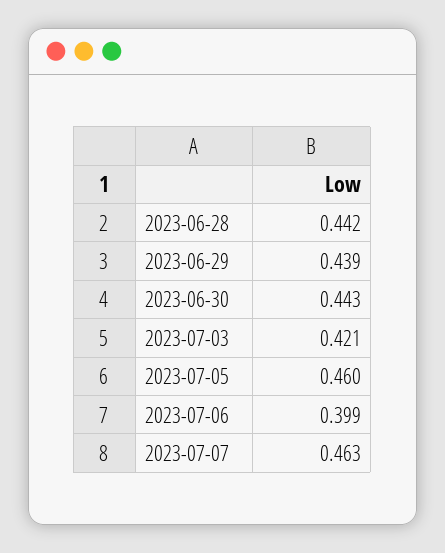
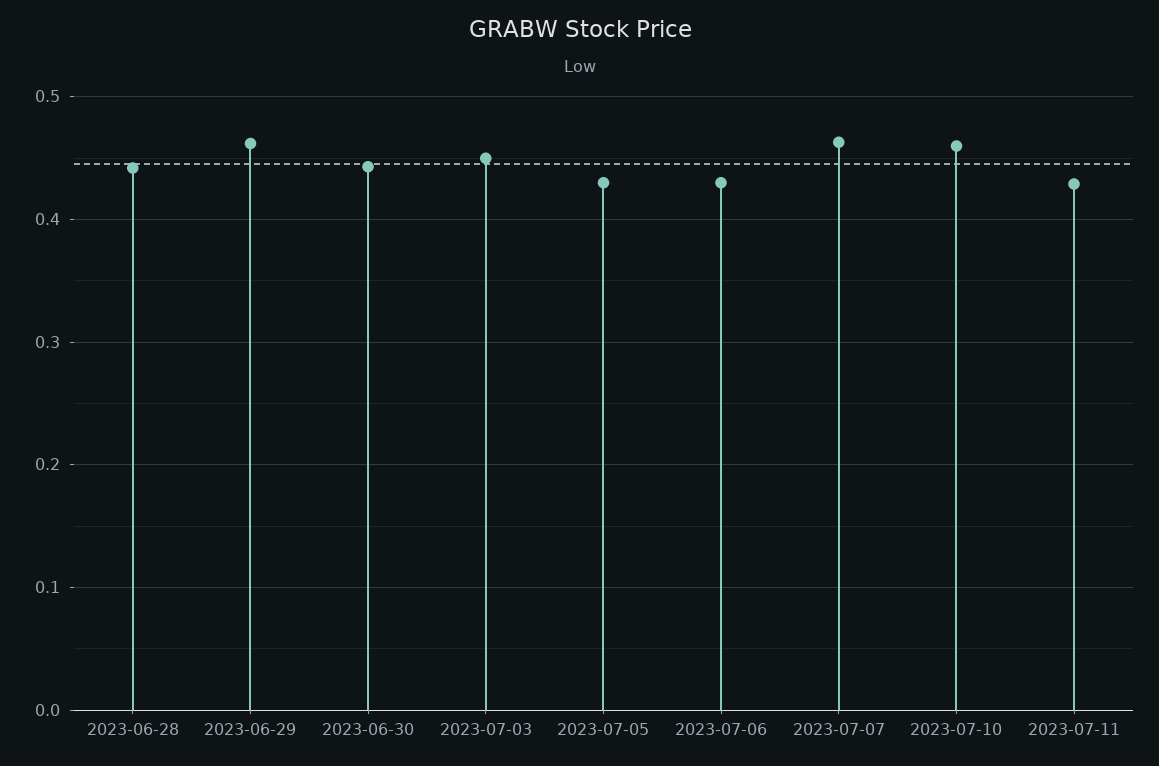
2023-06-29: 0.439 -> 0.46
2023-07-03: 0.421 -> 0.45
2023-07-05: 0.46 -> 0.43
2023-07-06: 0.399 -> 0.43
2023-07-10: none -> 0.46
2023-07-11: none -> 0.43

